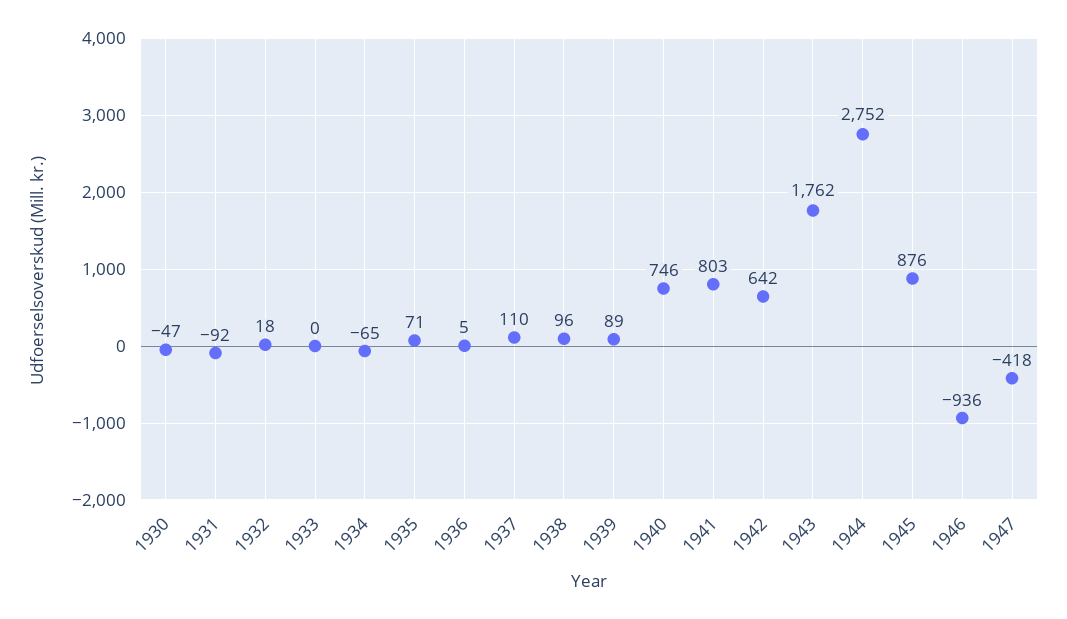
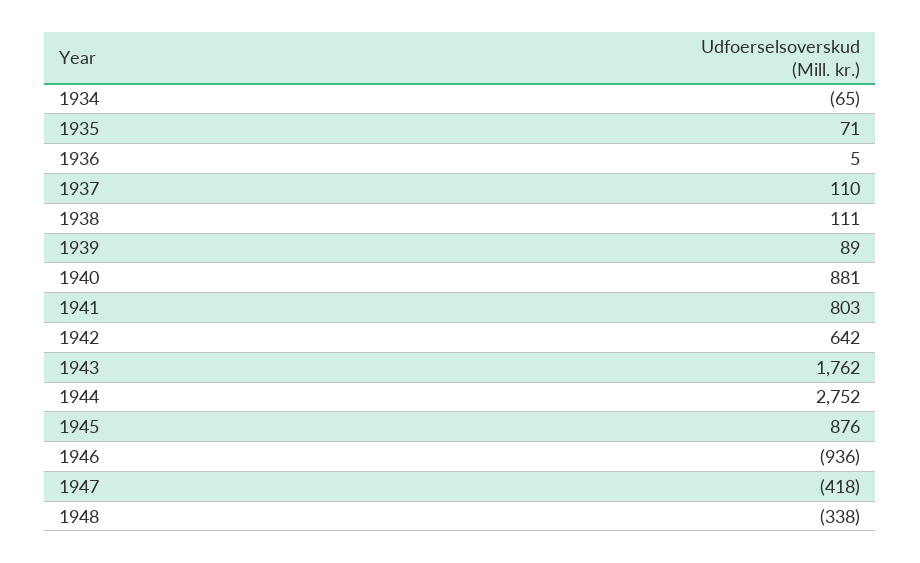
1930: -47 -> none
1931: -92 -> none
1932: 18 -> none
1933: 0 -> none
1938: 96 -> 111
1940: 746 -> 881
1948: none -> -338

